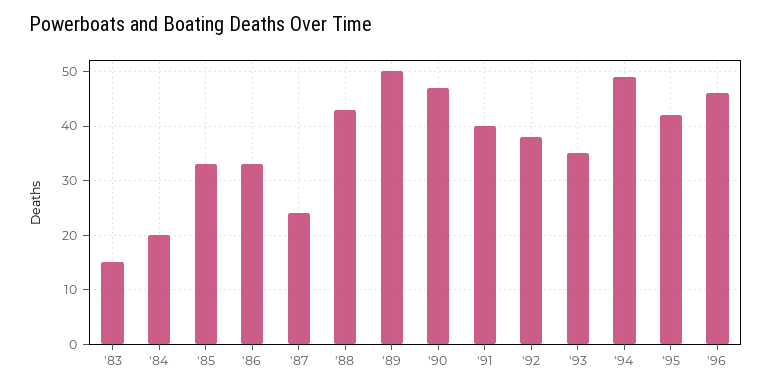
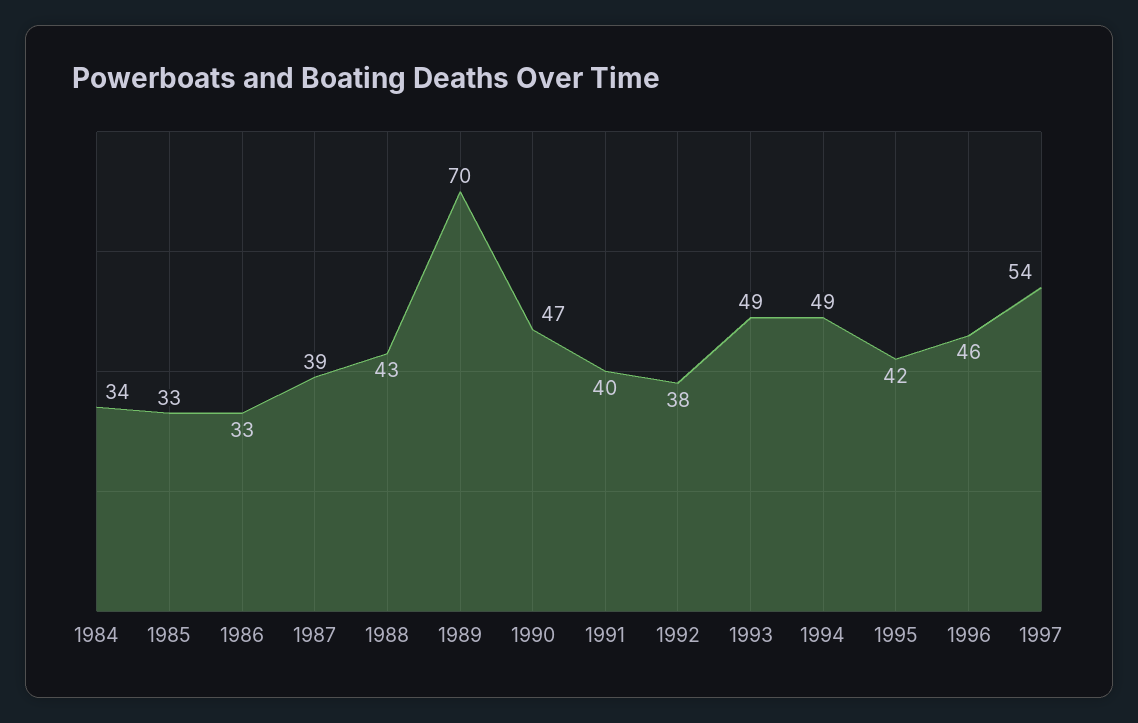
'83: 15 -> none
'84: 20 -> 34
'87: 25 -> 39
'89: 50 -> 70
'93: 35 -> 49
1997: none -> 54

